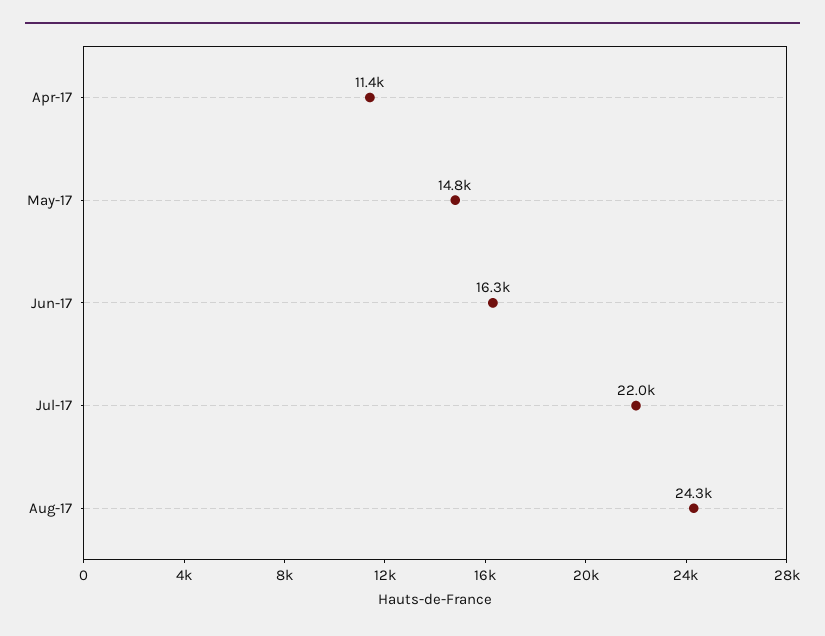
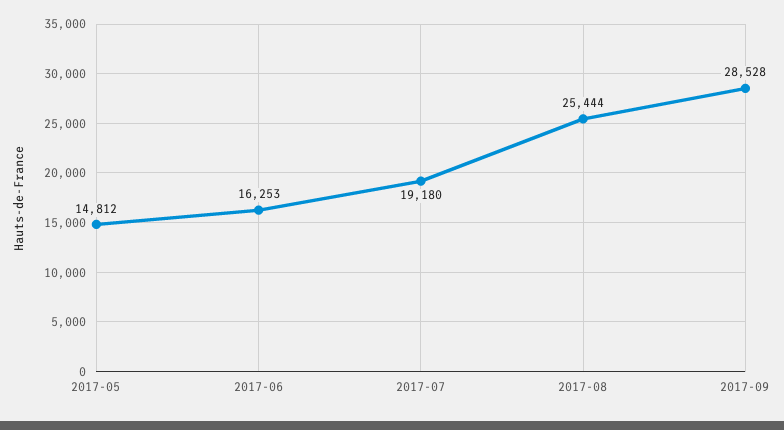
Apr-17: 11400 -> none
Jul-17: 22000 -> 19180
Aug-17: 24300 -> 25444
2017-09: none -> 28528

